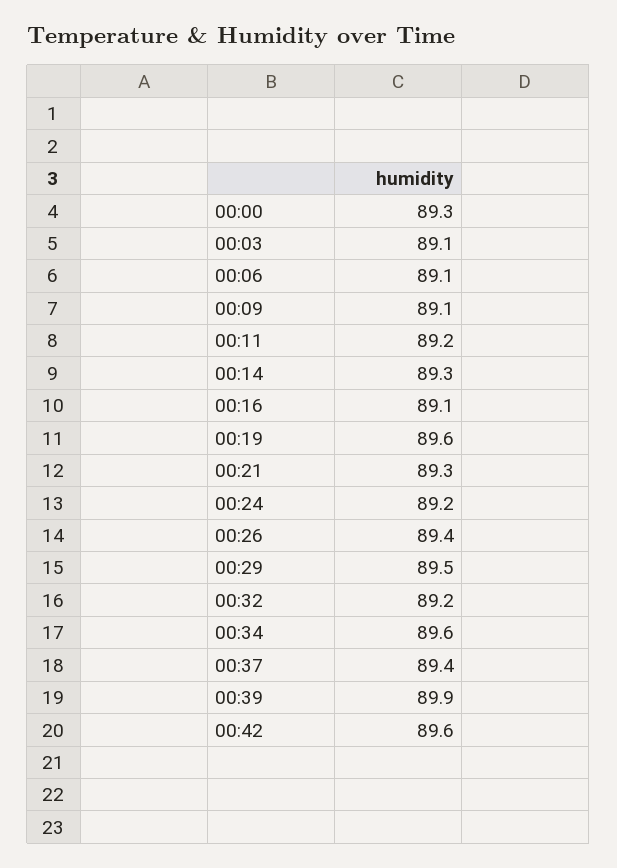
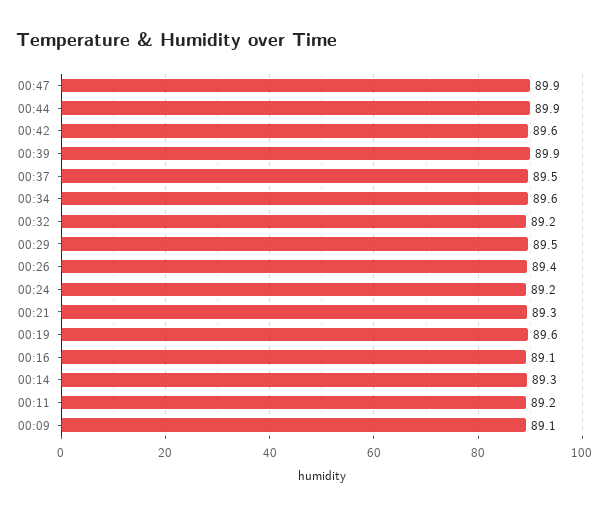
00:00: 89.3 -> none
00:03: 89.1 -> none
00:06: 89.1 -> none
00:37: 89.4 -> 89.5
00:47: none -> 89.9
00:44: none -> 89.9

